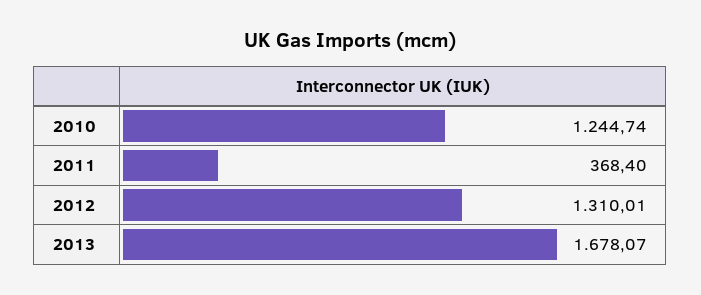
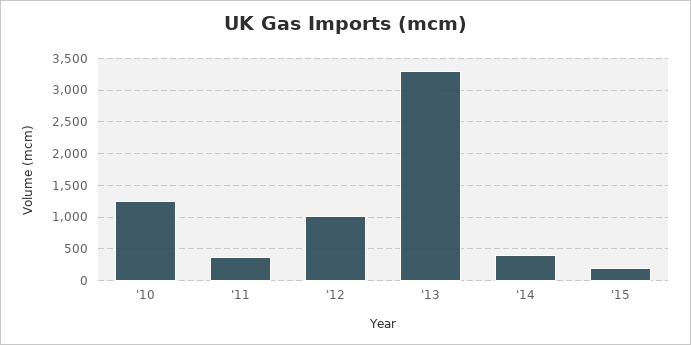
2012: 1310.01 -> 1000
2013: 1678.07 -> 3300
'14: none -> 400
'15: none -> 200

